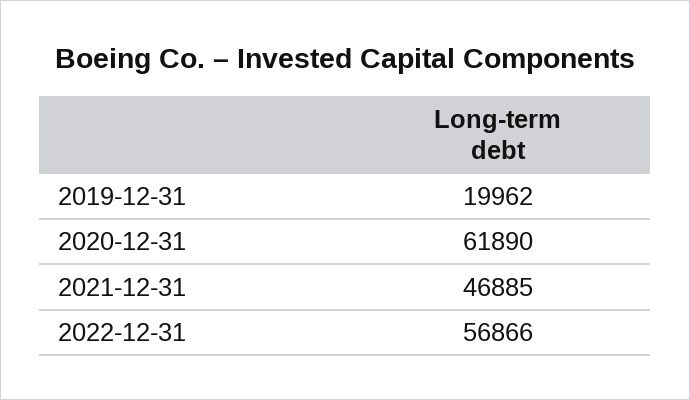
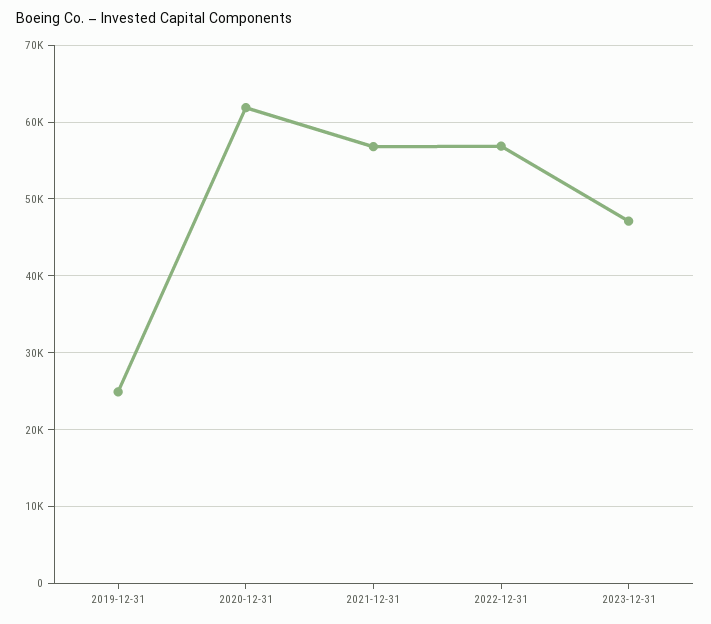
2019-12-31: 19962 -> 25000
2021-12-31: 46885 -> 57000
2023-12-31: none -> 47000

